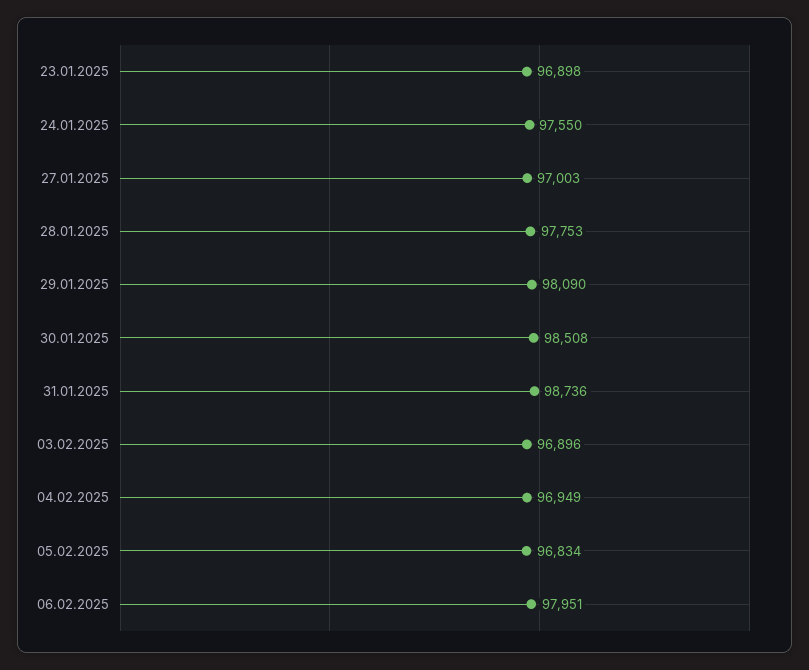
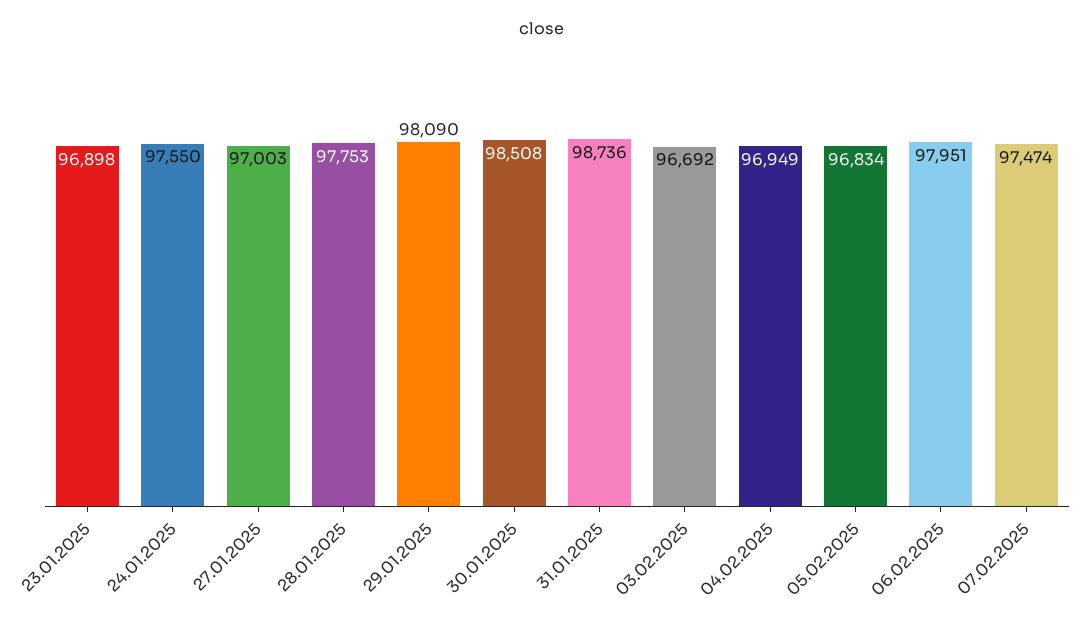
03.02.2025: 96896 -> 96692
07.02.2025: none -> 97474

